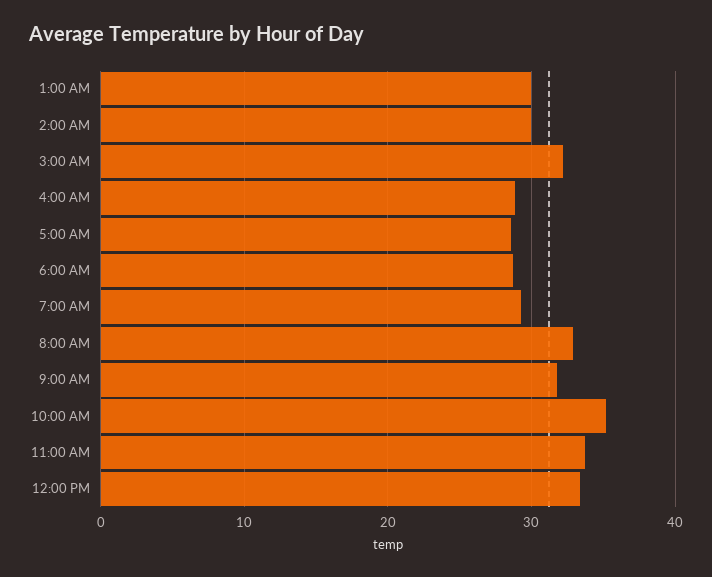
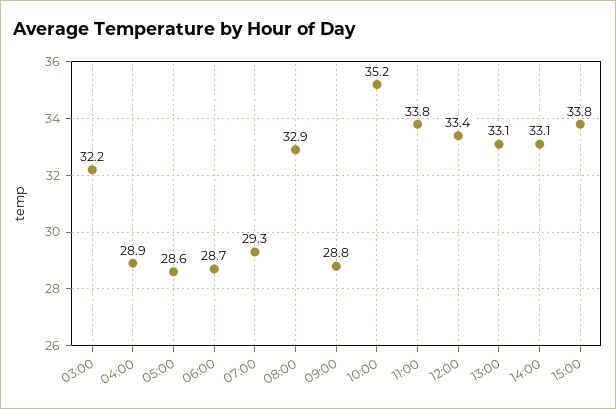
1:00 AM: 30 -> none
2:00 AM: 30 -> none
9:00 AM: 32 -> 28.8
13:00: none -> 33.1
14:00: none -> 33.1
15:00: none -> 33.8

